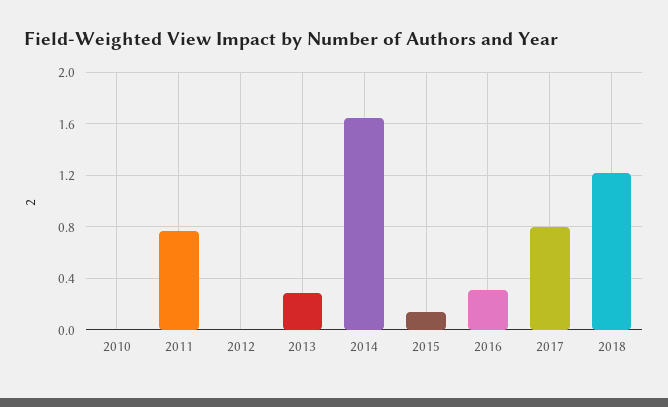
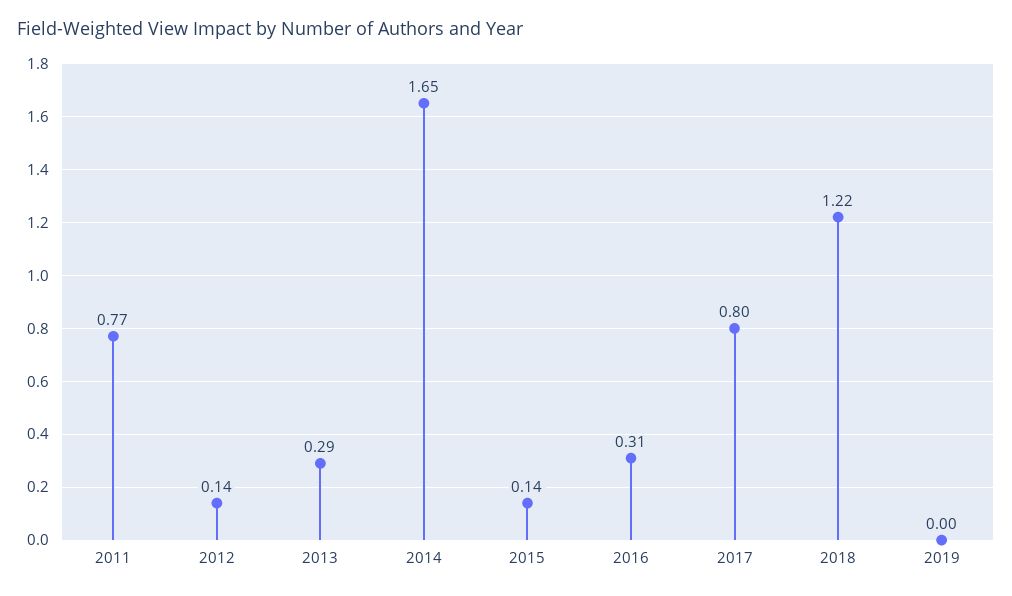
2010: 0 -> none
2012: 0 -> 0.14
2019: none -> 0

